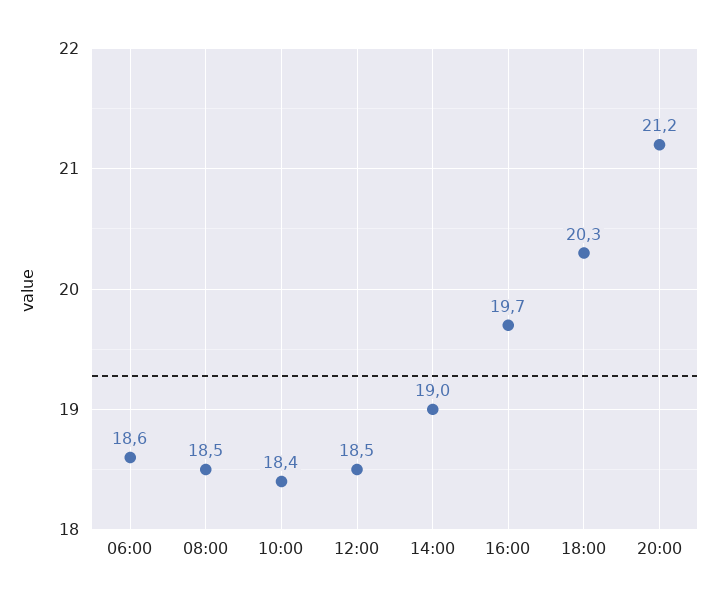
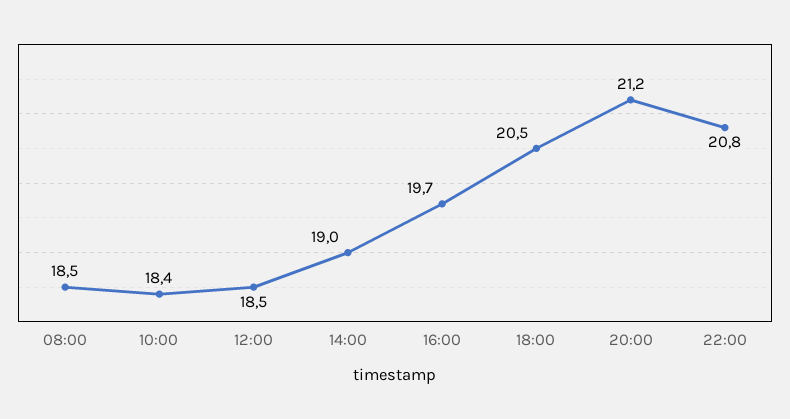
06:00: 18.6 -> none
18:00: 20.3 -> 20.5
22:00: none -> 20.8

